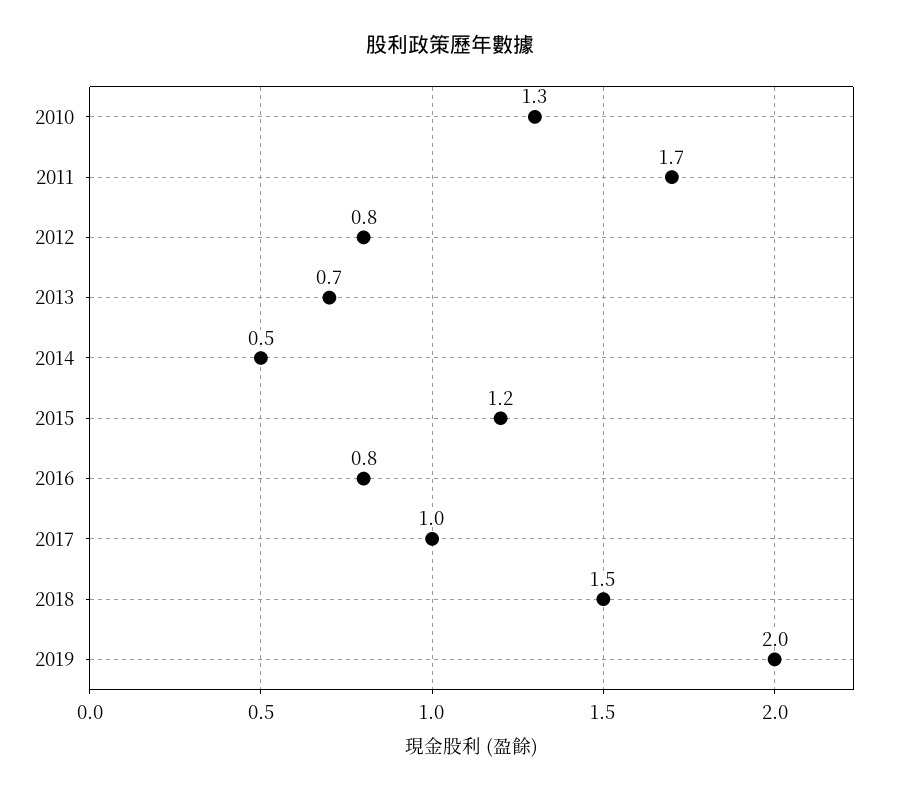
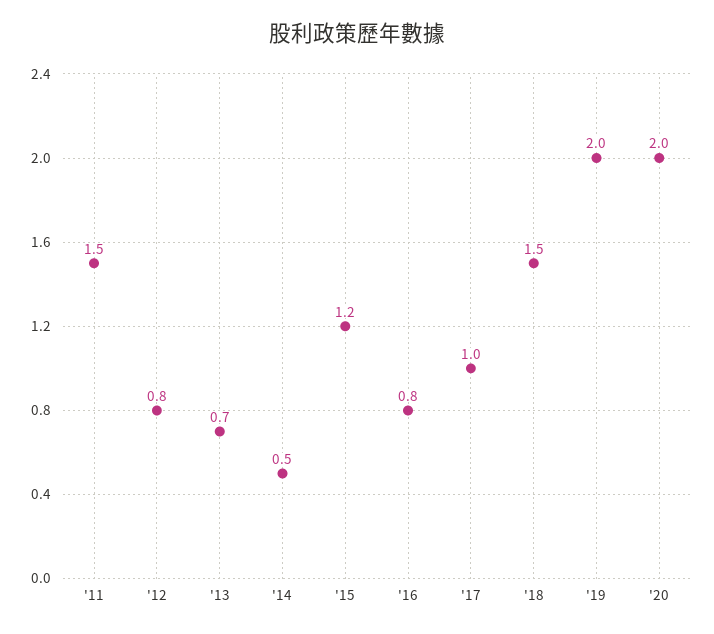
2010: 1.3 -> none
2011: 1.7 -> 1.5
'20: none -> 2

